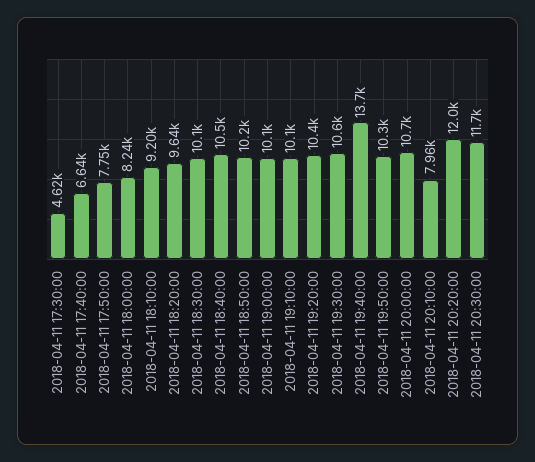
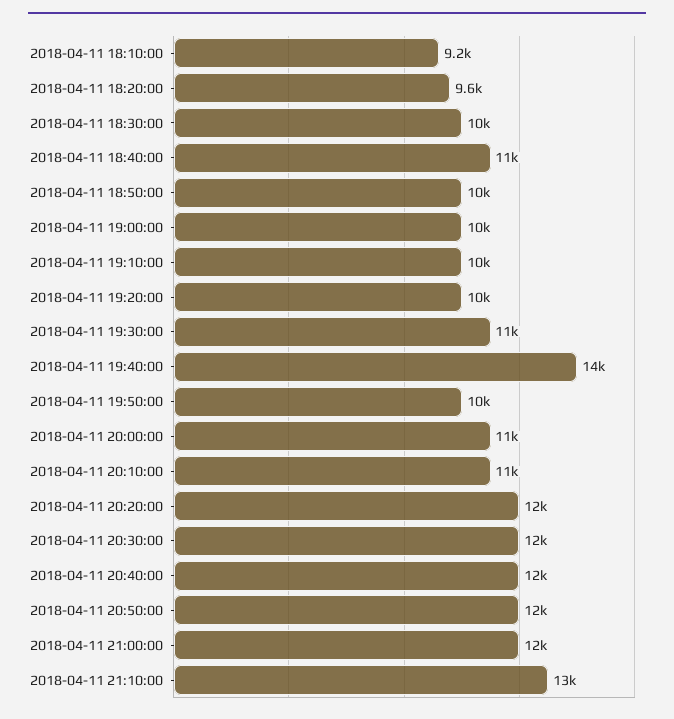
2018-04-11 17:30:00: 4620 -> none
2018-04-11 17:40:00: 6640 -> none
2018-04-11 17:50:00: 7750 -> none
2018-04-11 18:00:00: 8240 -> none
2018-04-11 20:10:00: 7960 -> 11000
2018-04-11 20:40:00: none -> 12000
2018-04-11 20:50:00: none -> 12000
2018-04-11 21:00:00: none -> 12000
2018-04-11 21:10:00: none -> 13000

